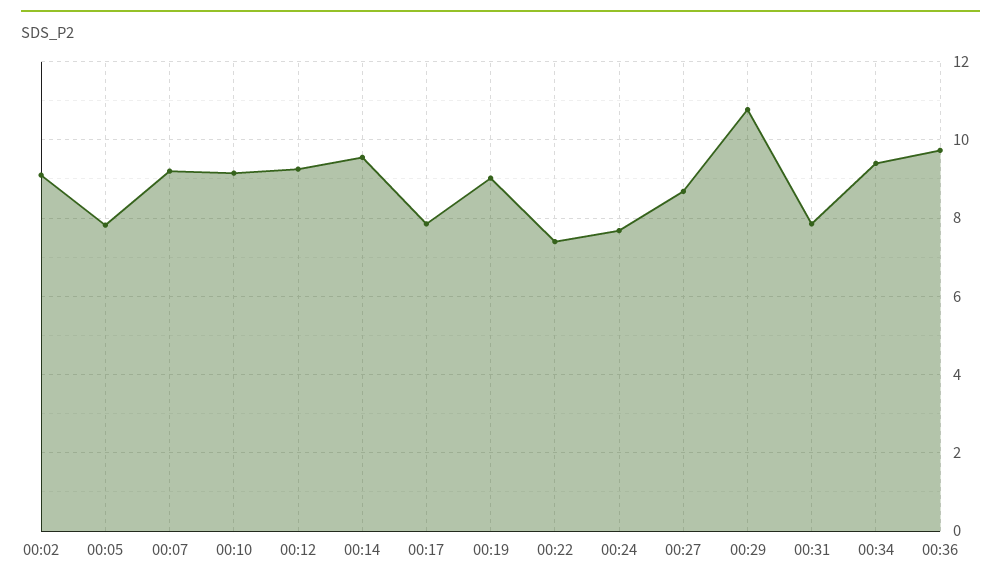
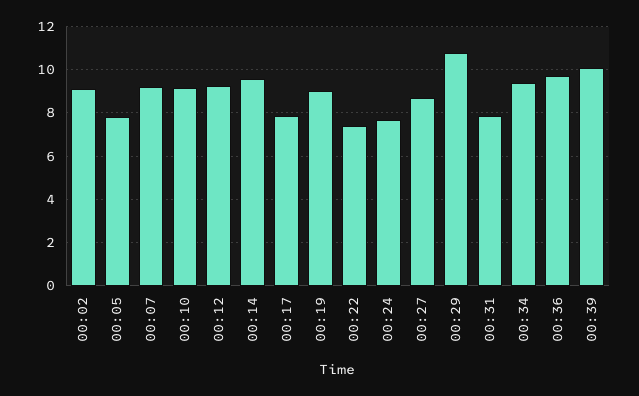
00:39: none -> 10

